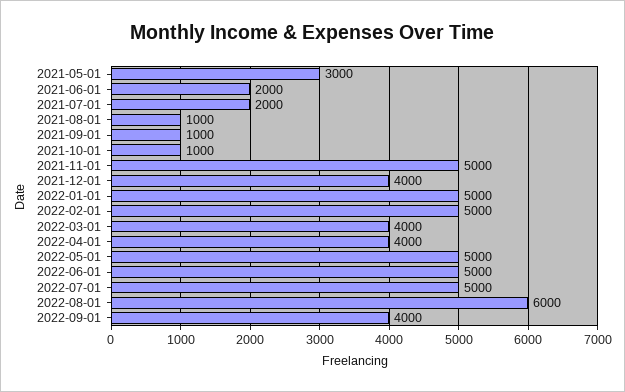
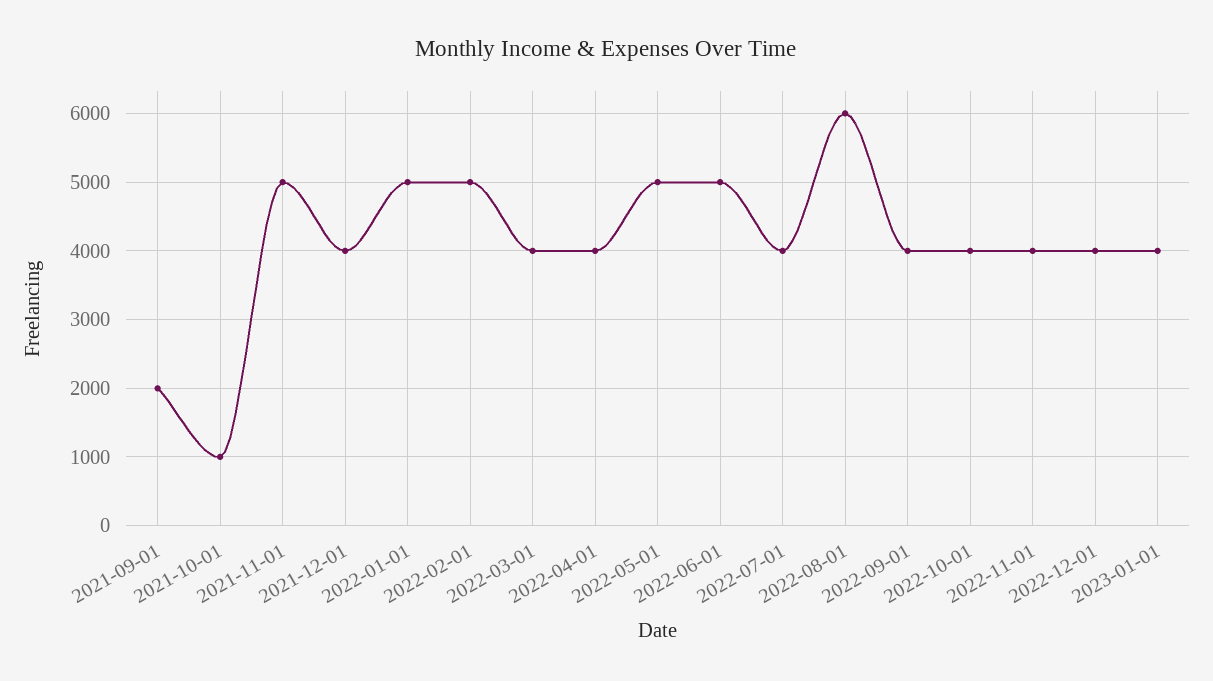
2021-05-01: 3000 -> none
2021-06-01: 2000 -> none
2021-07-01: 2000 -> none
2021-08-01: 1000 -> none
2021-09-01: 1000 -> 2000
2022-07-01: 5000 -> 4000
2022-10-01: none -> 4000
2022-11-01: none -> 4000
2022-12-01: none -> 4000
2023-01-01: none -> 4000

